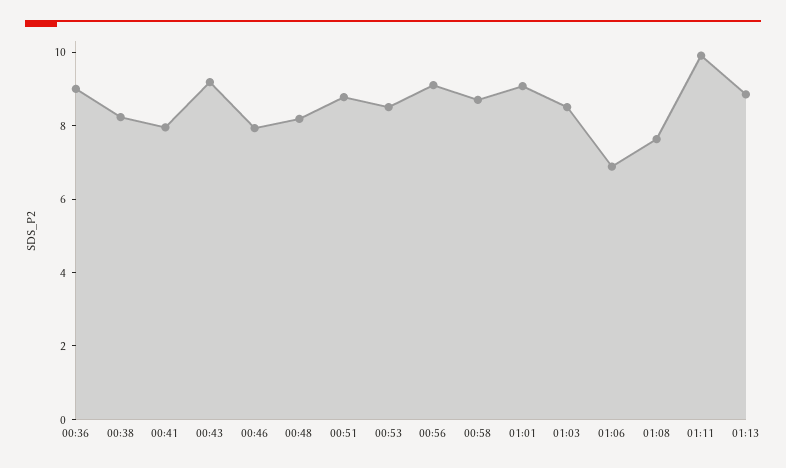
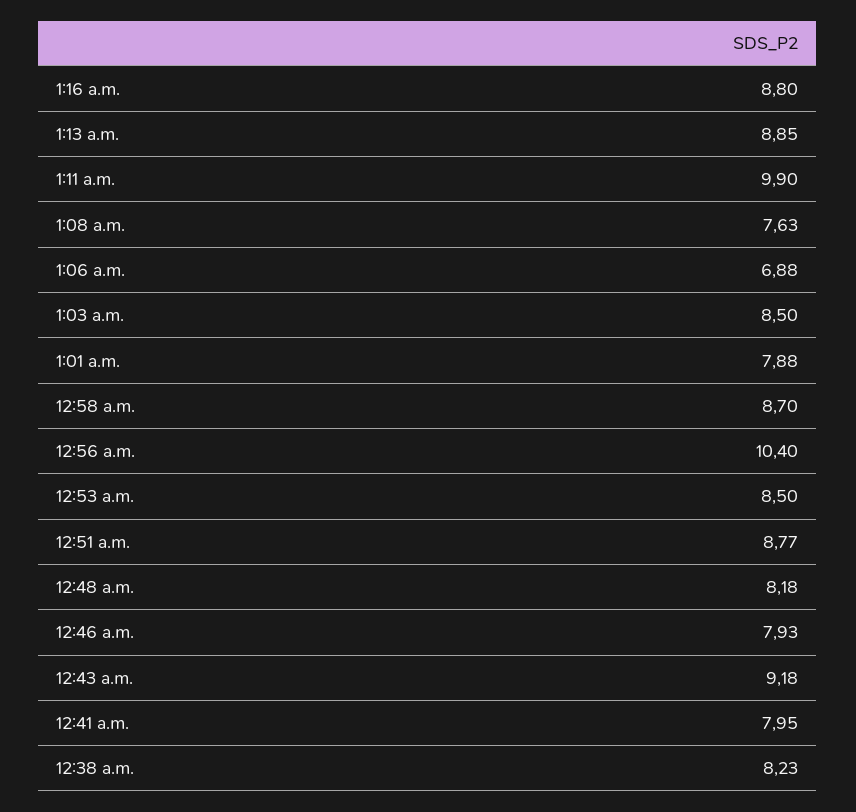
00:36: 9 -> none
00:56: 9 -> 10.4
01:01: 9 -> 7.88
1:16 a.m.: none -> 8.8

